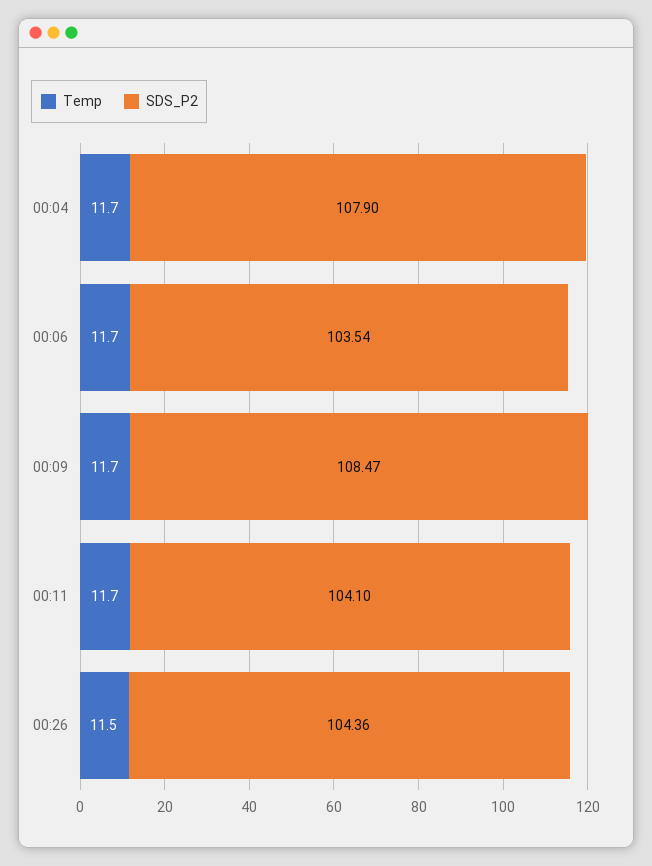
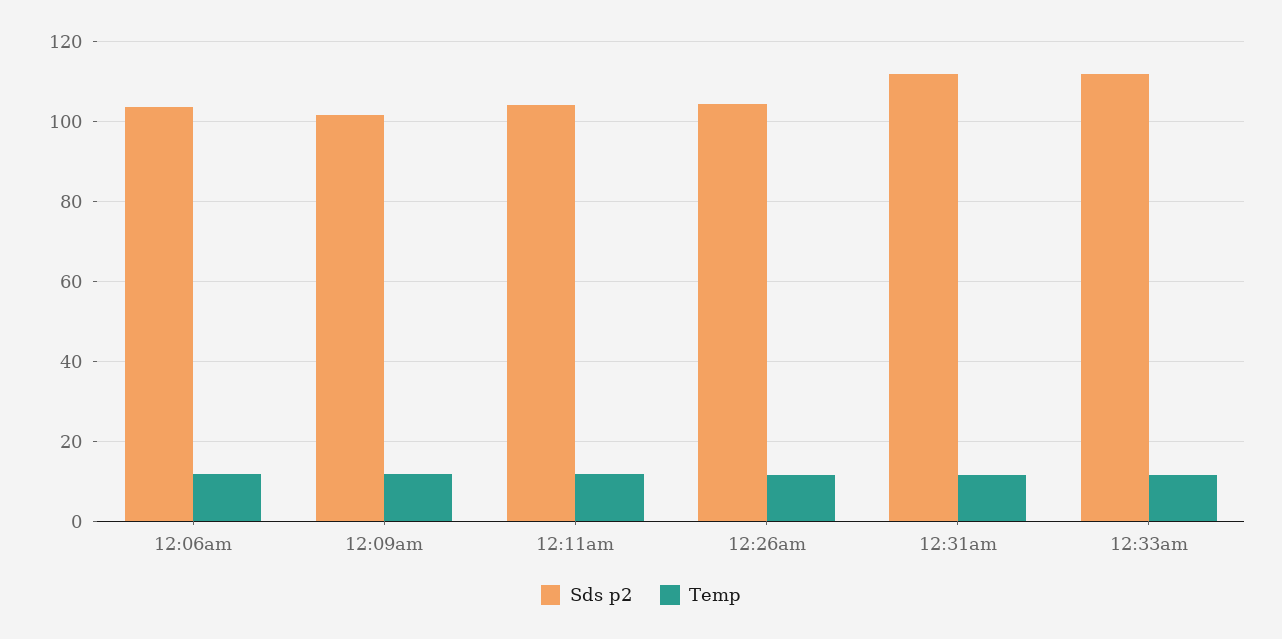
Temp, 00:04: 11.7 -> none
SDS_P2, 00:04: 107.9 -> none
SDS_P2, 00:09: 108.47 -> 102
SDS_P2, 12:31am: none -> 112
Temp, 12:31am: none -> 12
SDS_P2, 12:33am: none -> 112
Temp, 12:33am: none -> 12

